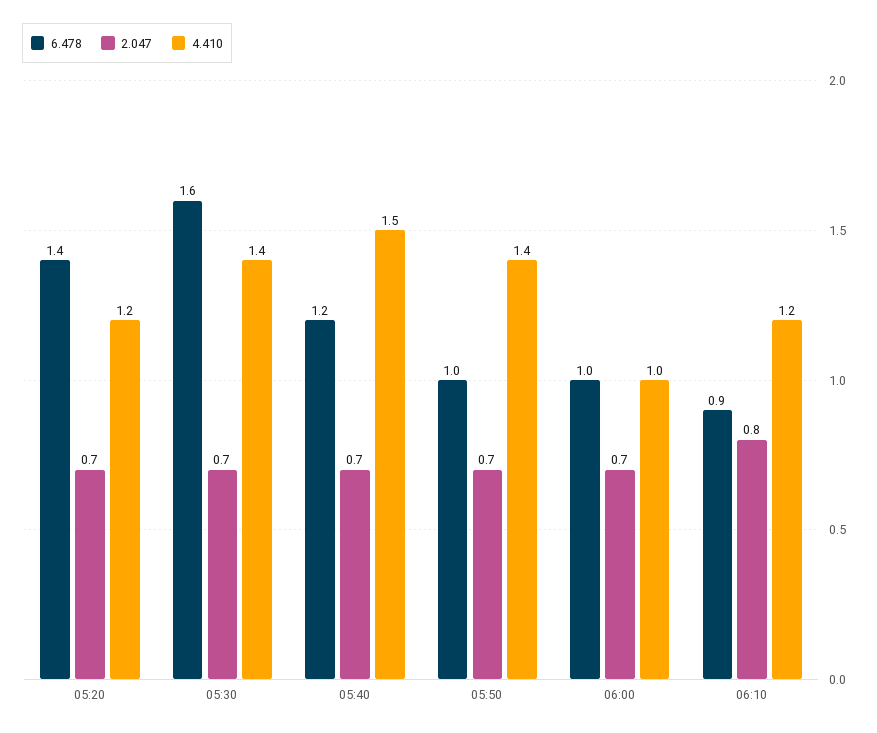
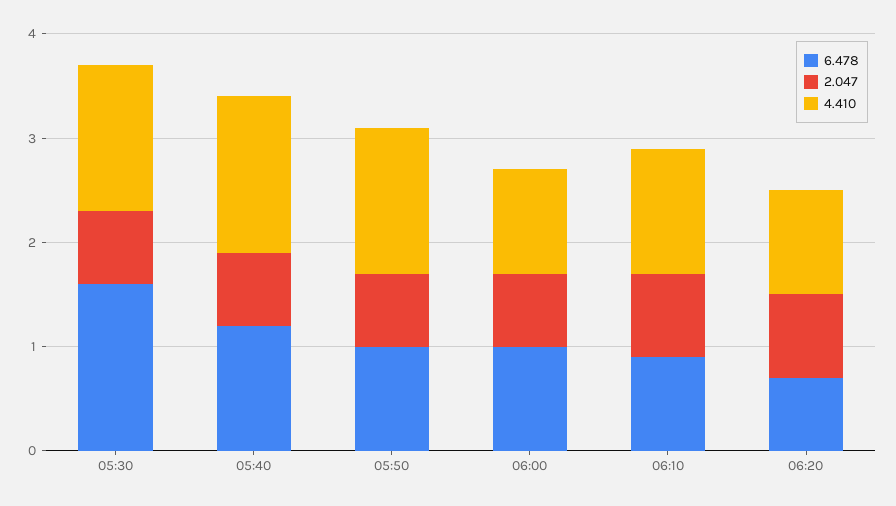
6.478, 05:20: 1.4 -> none
2.047, 05:20: 0.7 -> none
4.410, 05:20: 1.2 -> none
6.478, 06:20: none -> 0.7
2.047, 06:20: none -> 0.8
4.410, 06:20: none -> 1

